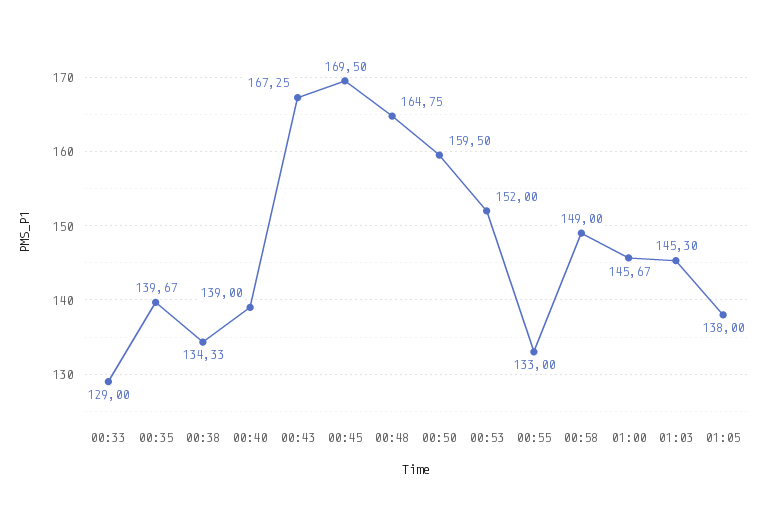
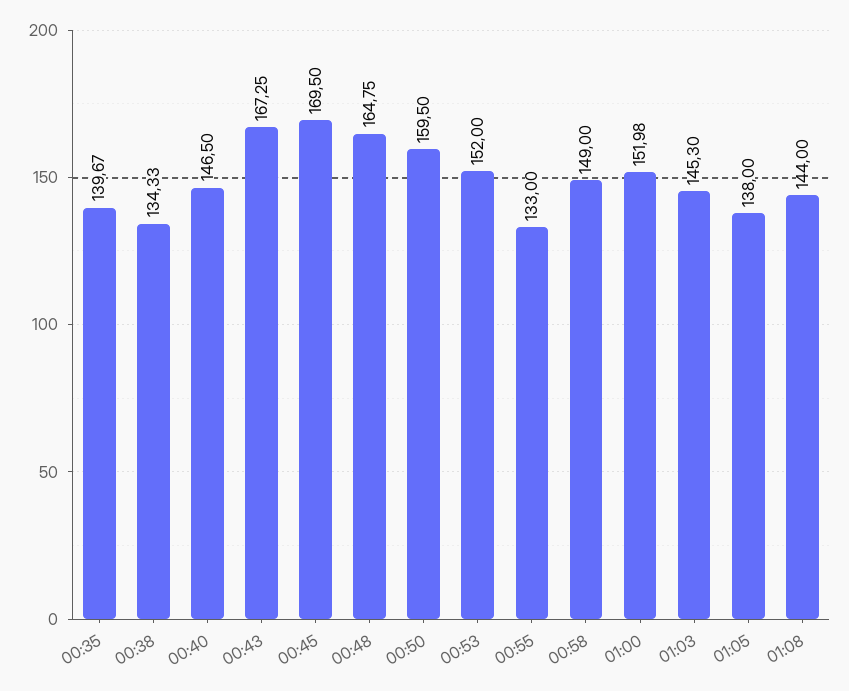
00:33: 129 -> none
00:40: 139 -> 146.5
01:00: 145.67 -> 151.98
01:08: none -> 144

